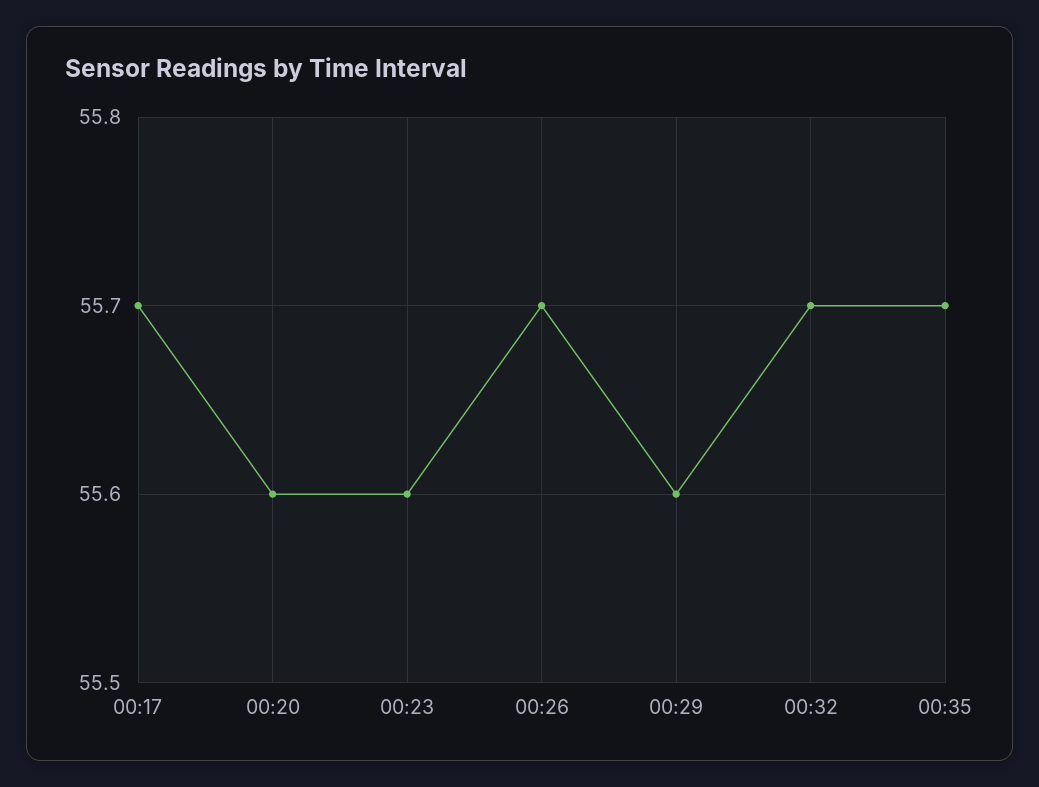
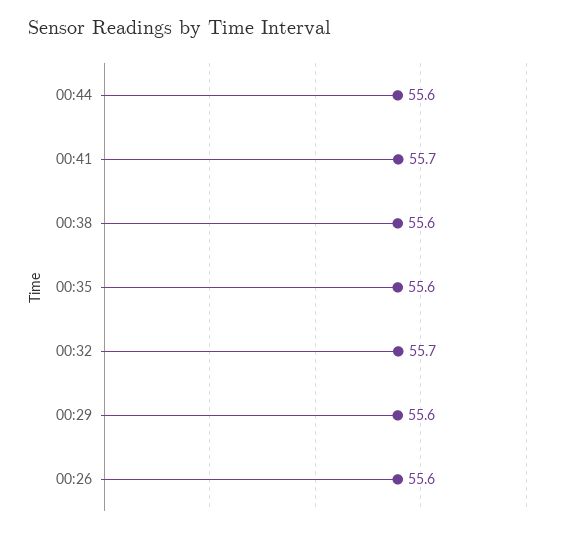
00:17: 55.7 -> none
00:20: 55.6 -> none
00:23: 55.6 -> none
00:26: 55.7 -> 55.6
00:35: 55.7 -> 55.6
00:44: none -> 55.6
00:41: none -> 55.7
00:38: none -> 55.6

